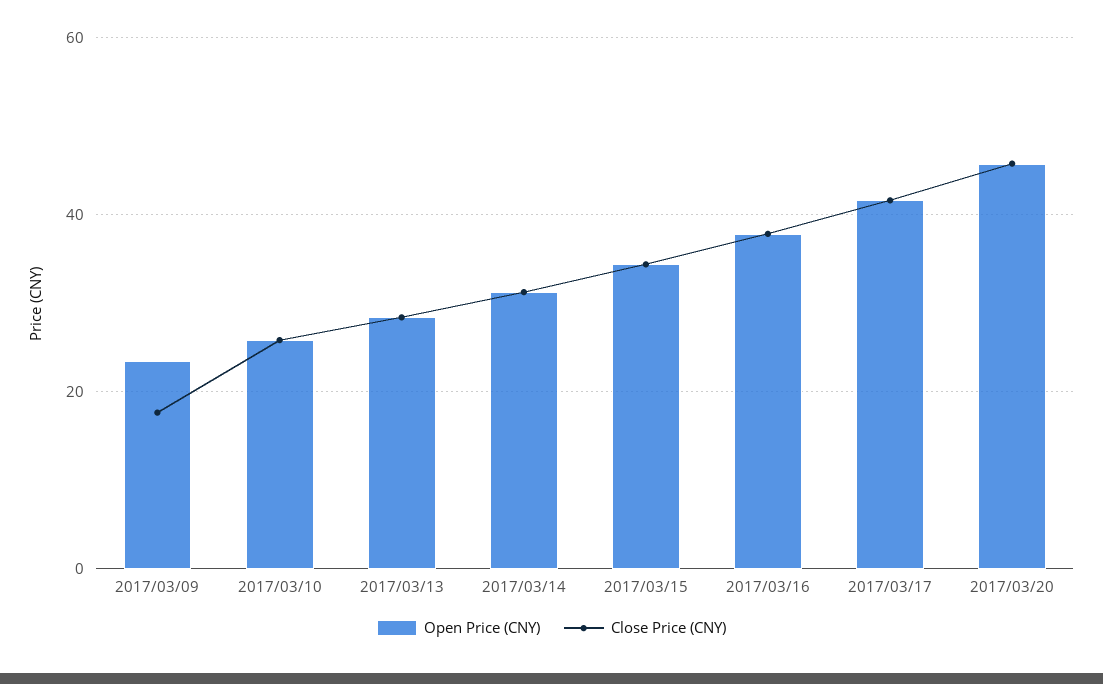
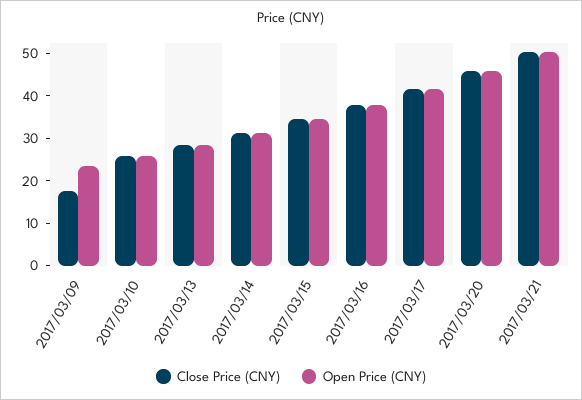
Close Price (CNY), 2017/03/21: none -> 50
Open Price (CNY), 2017/03/21: none -> 50

